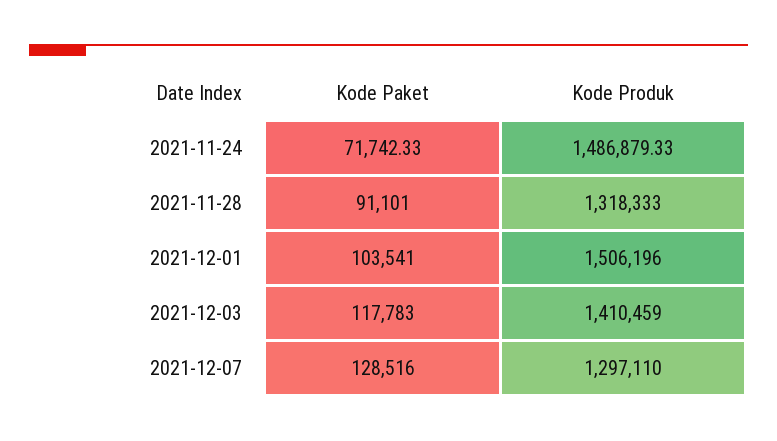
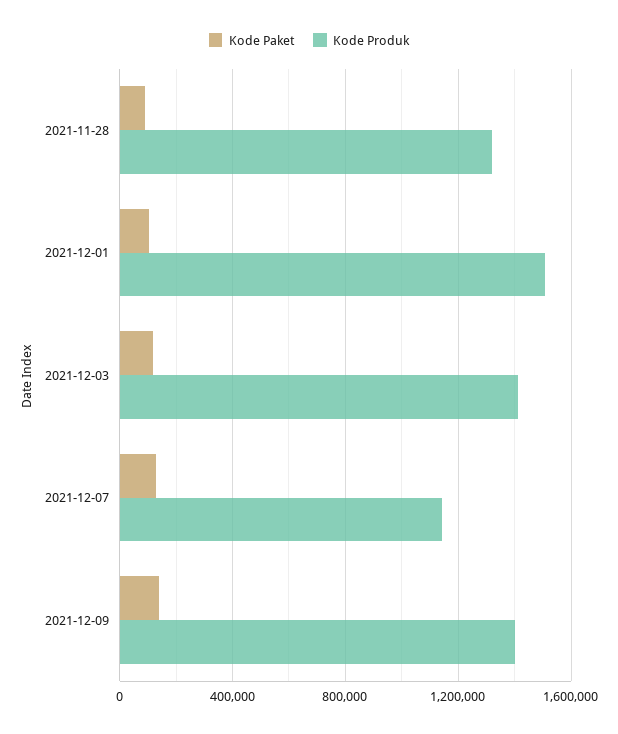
Kode Paket, 2021-11-24: 71742.33 -> none
Kode Produk, 2021-11-24: 1486879.33 -> none
Kode Produk, 2021-12-07: 1297110 -> 1150000
Kode Paket, 2021-12-09: none -> 150000
Kode Produk, 2021-12-09: none -> 1400000

